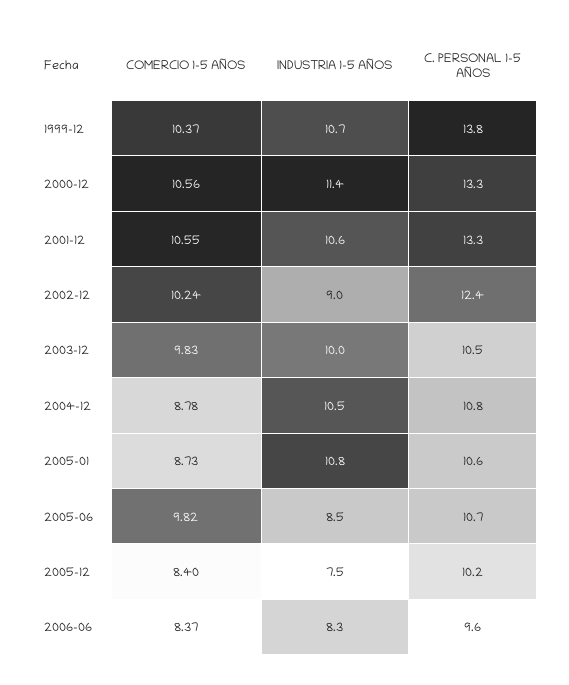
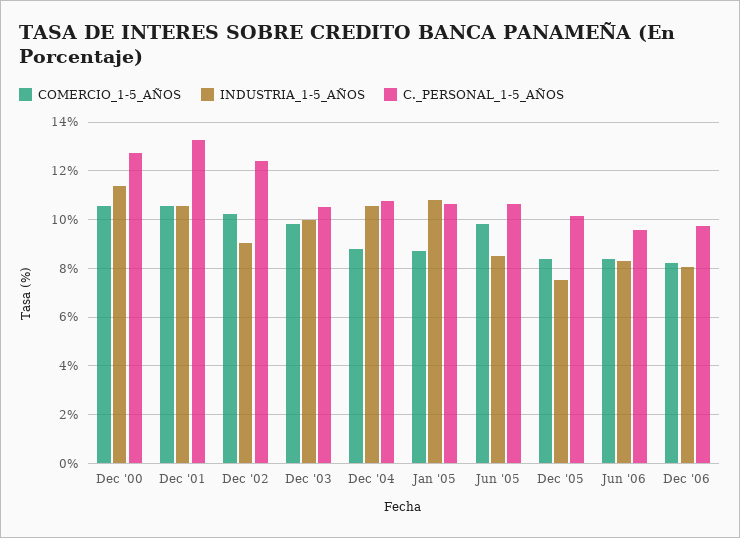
COMERCIO 1-5 AÑOS, 1999-12: 10.37 -> none
INDUSTRIA 1-5 AÑOS, 1999-12: 10.7 -> none
C. PERSONAL 1-5 AÑOS, 1999-12: 13.8 -> none
C. PERSONAL 1-5 AÑOS, 2000-12: 13.3 -> 12.75
COMERCIO 1-5 AÑOS, Dec '06: none -> 8.25
INDUSTRIA 1-5 AÑOS, Dec '06: none -> 8
C. PERSONAL 1-5 AÑOS, Dec '06: none -> 9.75

